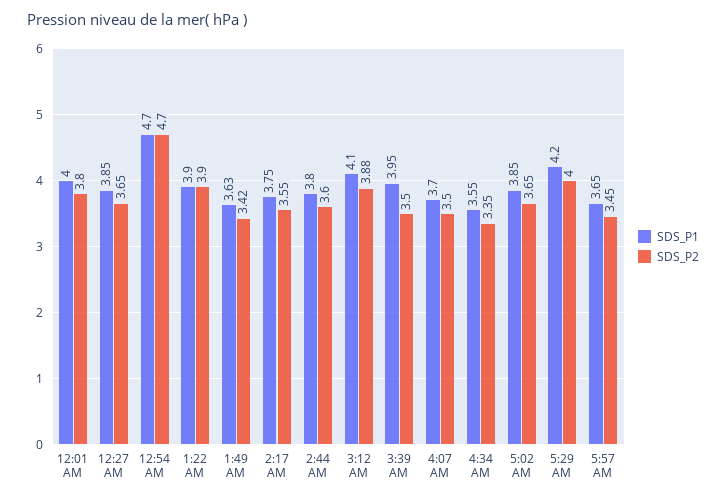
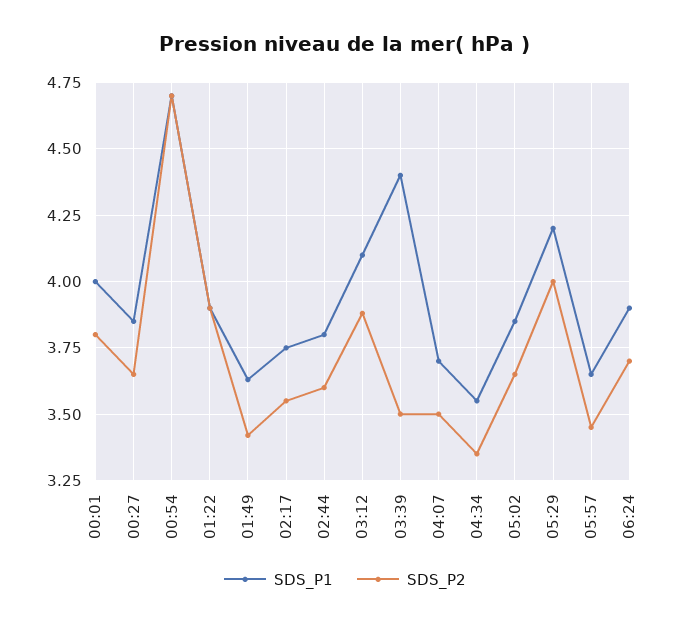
SDS_P1, 3:39 AM: 3.95 -> 4.4
SDS_P1, 06:24: none -> 3.9
SDS_P2, 06:24: none -> 3.7

